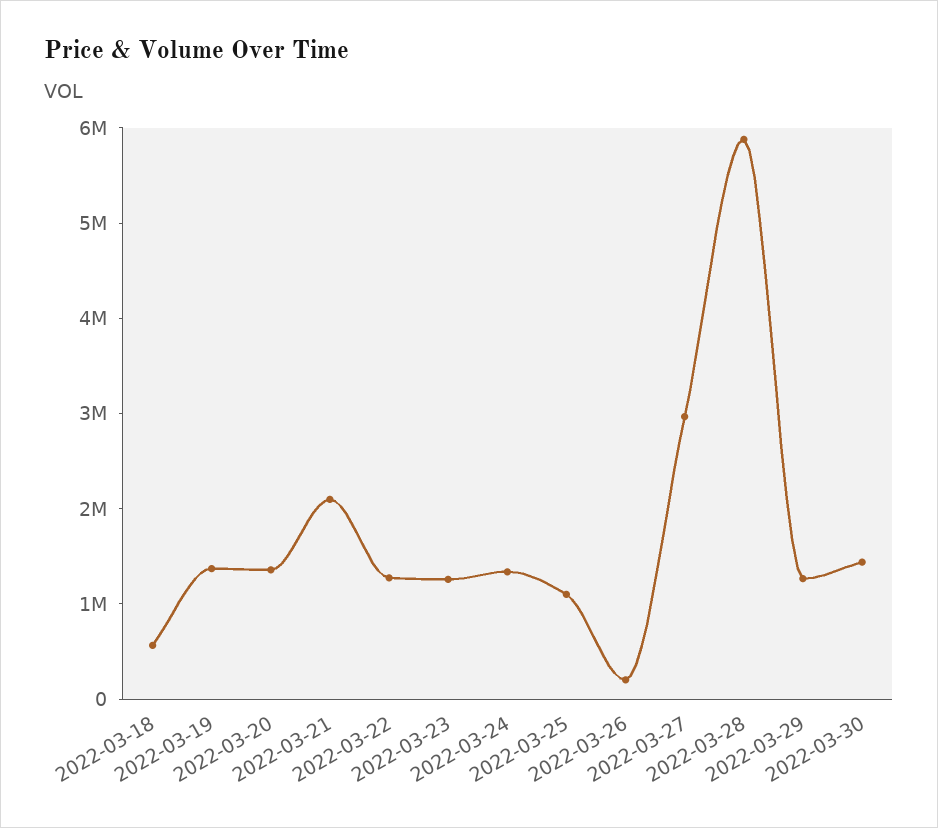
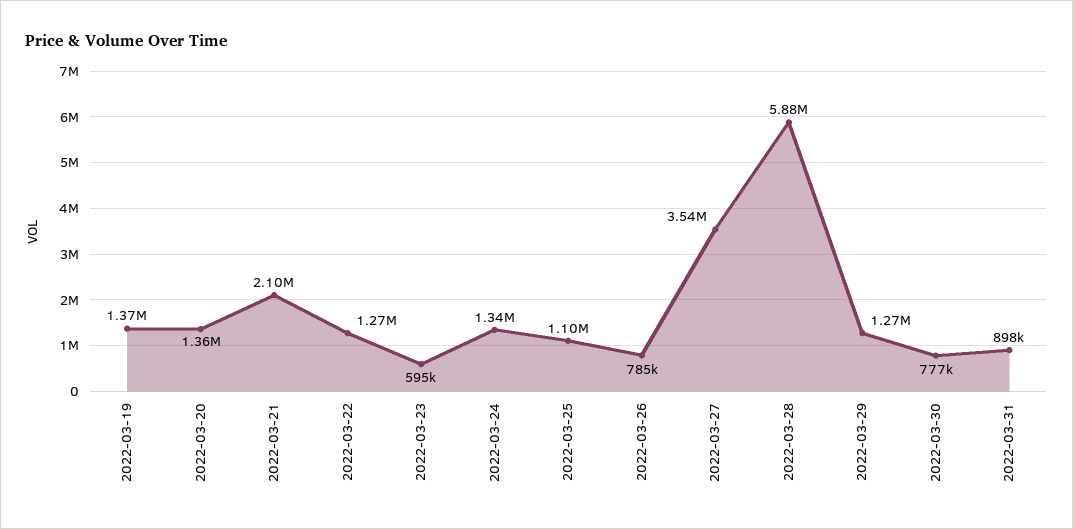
2022-03-18: 600000 -> none
2022-03-23: 1200000 -> 595000
2022-03-26: 200000 -> 785000
2022-03-27: 3000000 -> 3540000
2022-03-30: 1400000 -> 777000
2022-03-31: none -> 898000

